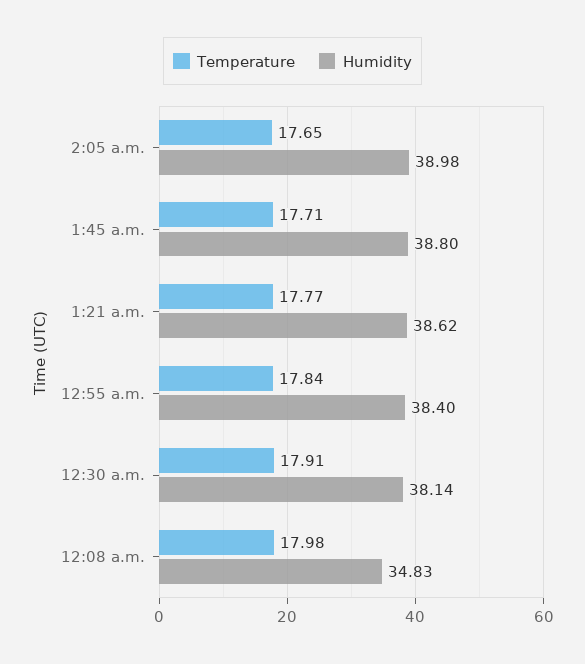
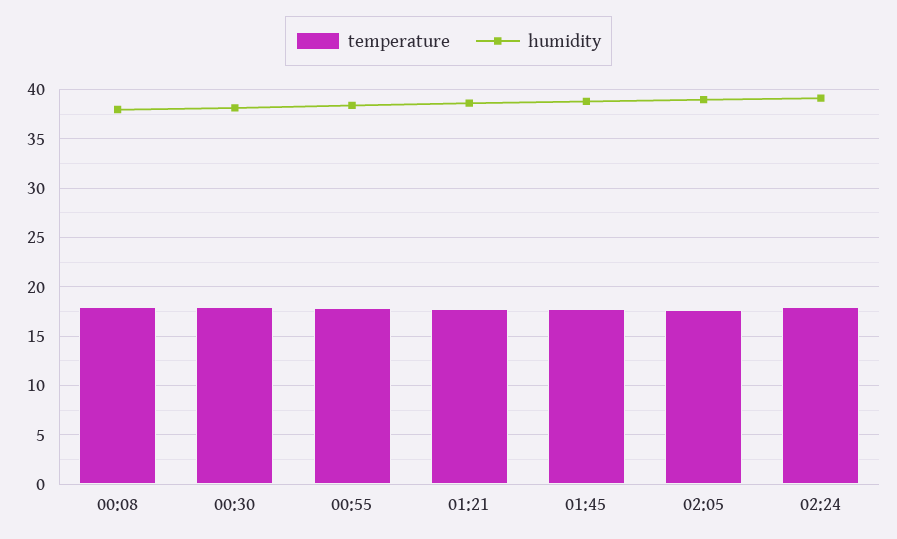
Humidity, 12:08 a.m.: 34.83 -> 38
Temperature, 02:24: none -> 18
Humidity, 02:24: none -> 39

